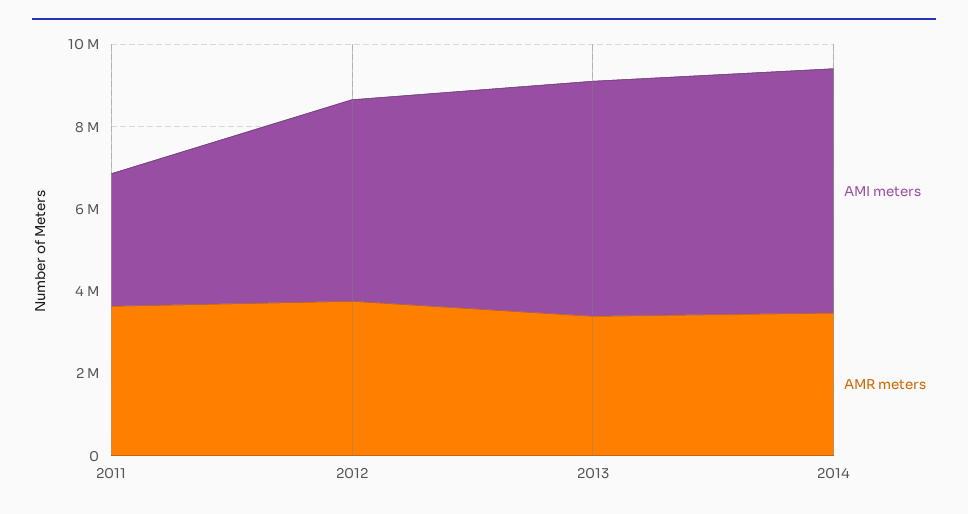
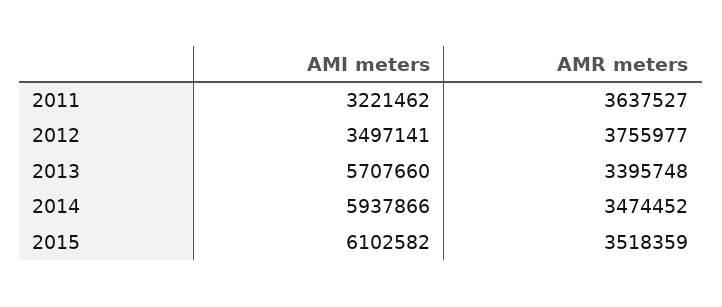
AMI meters, 2012: 5000000 -> 3497141
AMI meters, 2015: none -> 6102582
AMR meters, 2015: none -> 3518359

